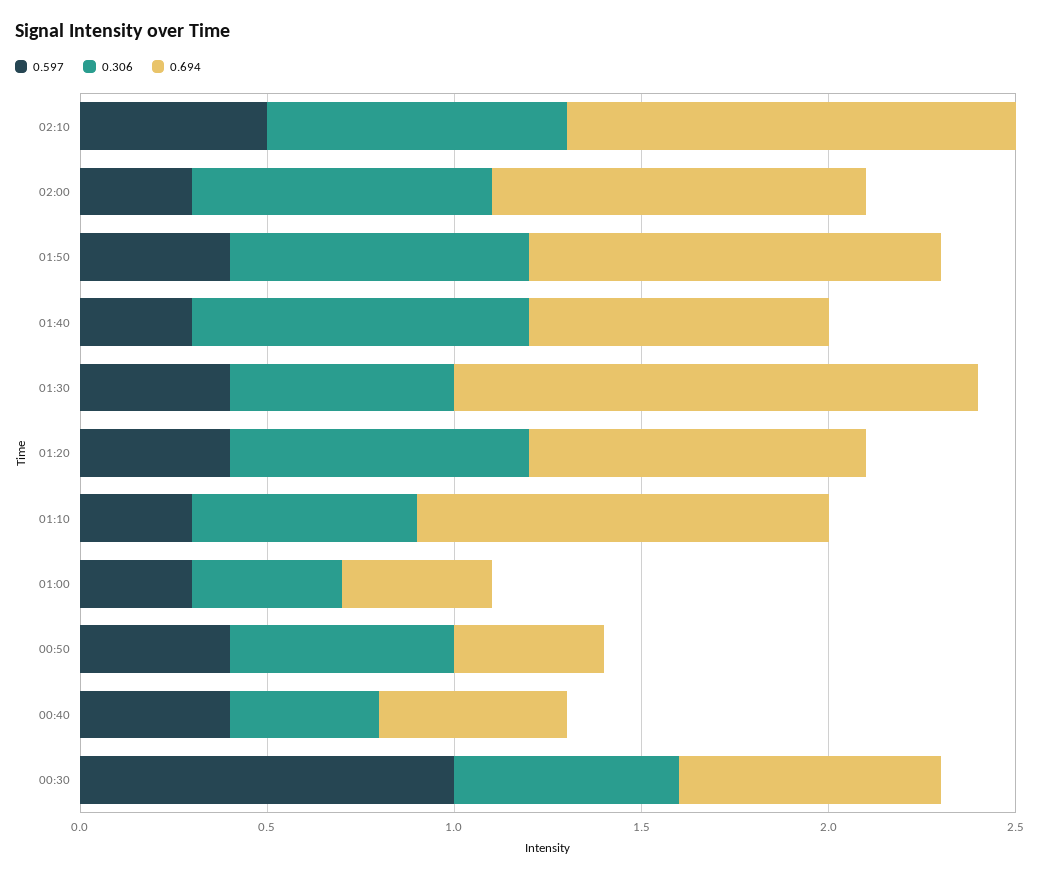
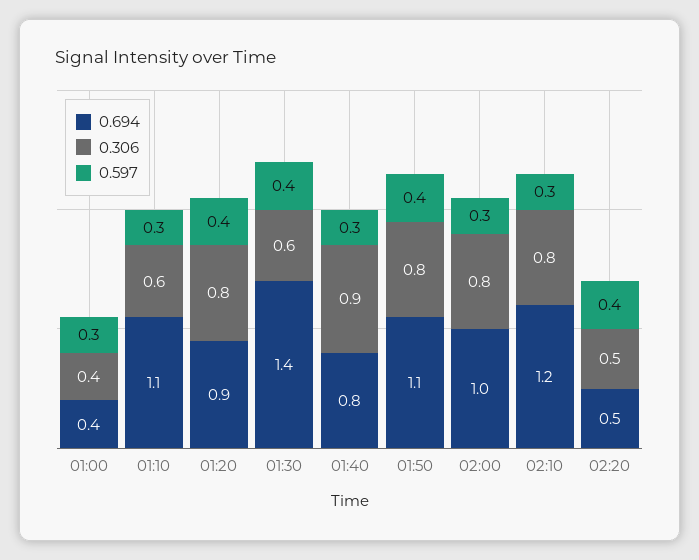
0.597, 02:10: 0.5 -> 0.3
0.597, 00:50: 0.4 -> none
0.306, 00:50: 0.6 -> none
0.694, 00:50: 0.4 -> none
0.597, 00:40: 0.4 -> none
0.306, 00:40: 0.4 -> none
0.694, 00:40: 0.5 -> none
0.597, 00:30: 1 -> none
0.306, 00:30: 0.6 -> none
0.694, 00:30: 0.7 -> none
0.694, 02:20: none -> 0.5
0.306, 02:20: none -> 0.5
0.597, 02:20: none -> 0.4

